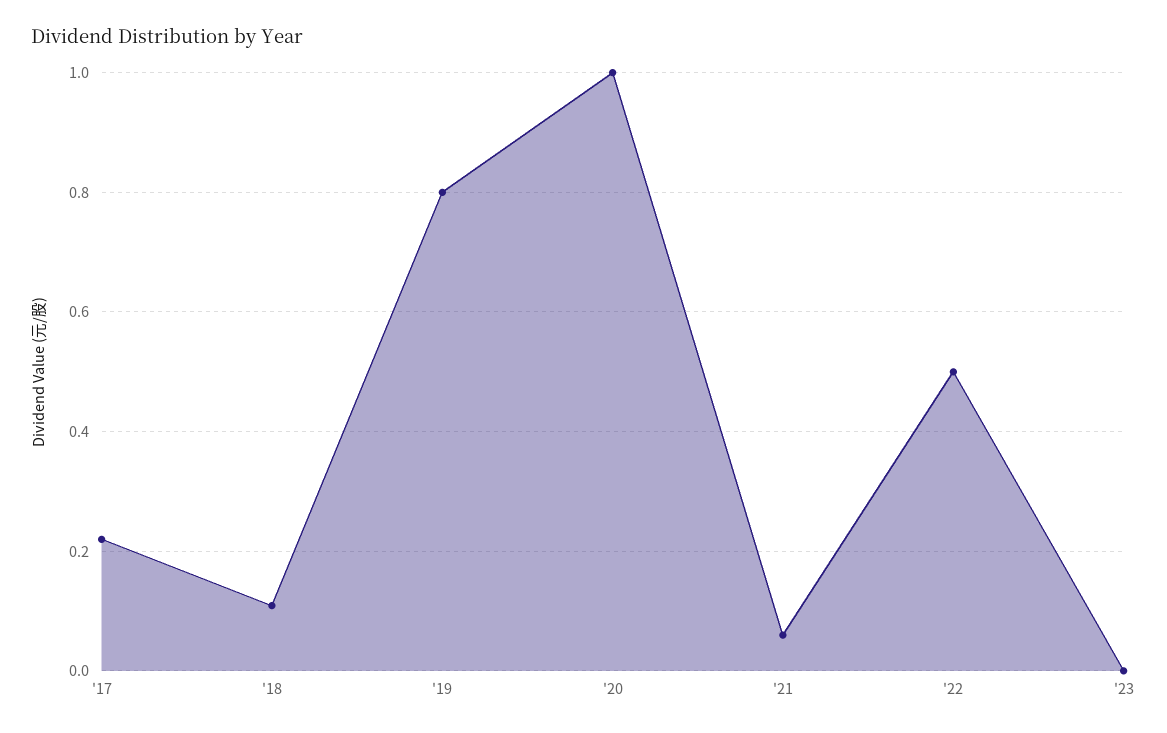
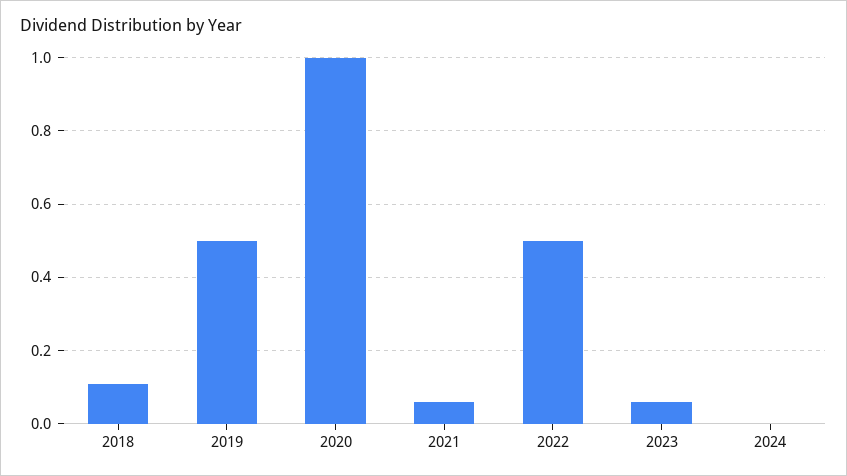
'17: 0.22 -> none
'19: 0.8 -> 0.5
'23: 0 -> 0.06
2024: none -> 0

